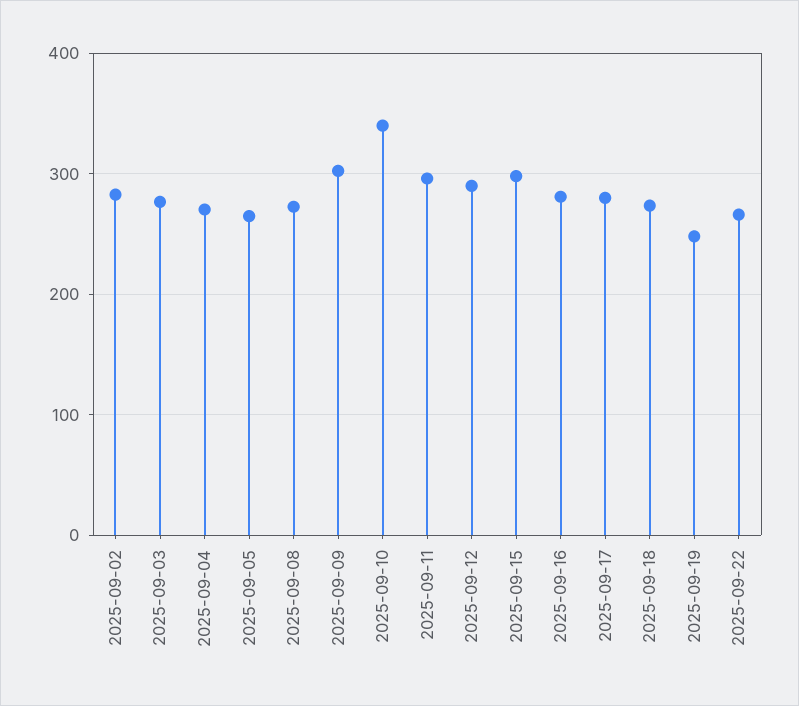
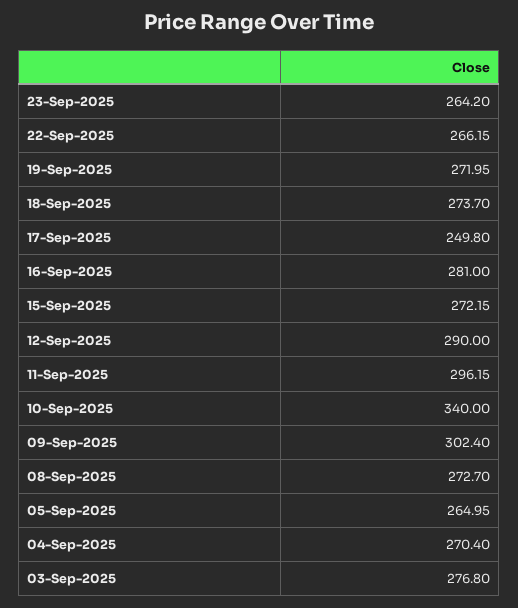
2025-09-02: 280 -> none
2025-09-15: 300 -> 272.15
2025-09-17: 280 -> 249.8
2025-09-19: 250 -> 271.95
23-Sep-2025: none -> 264.2

